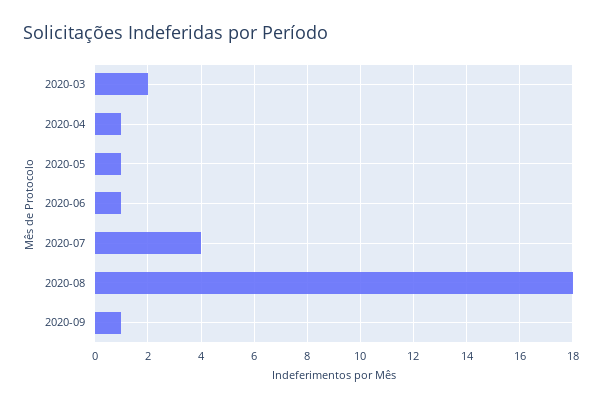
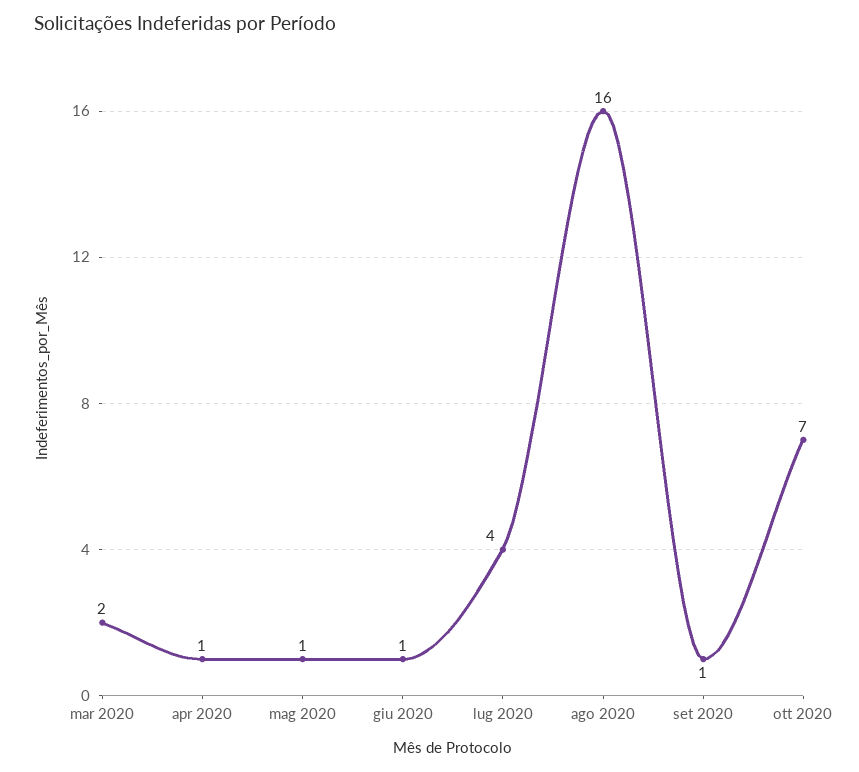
2020-08: 18 -> 16
ott 2020: none -> 7

